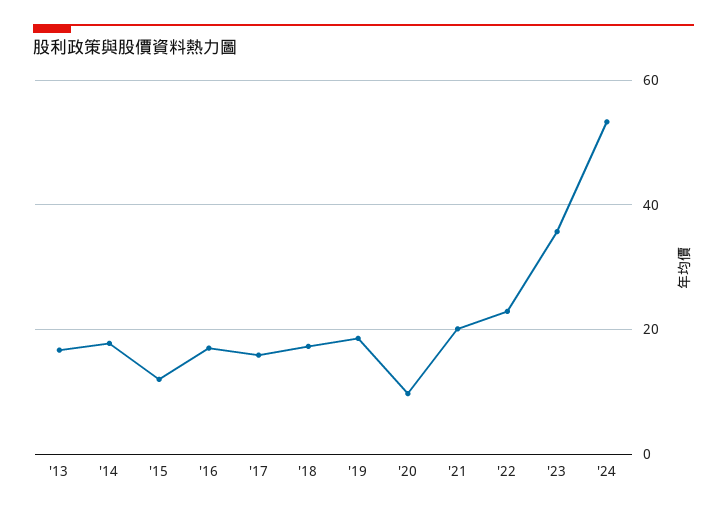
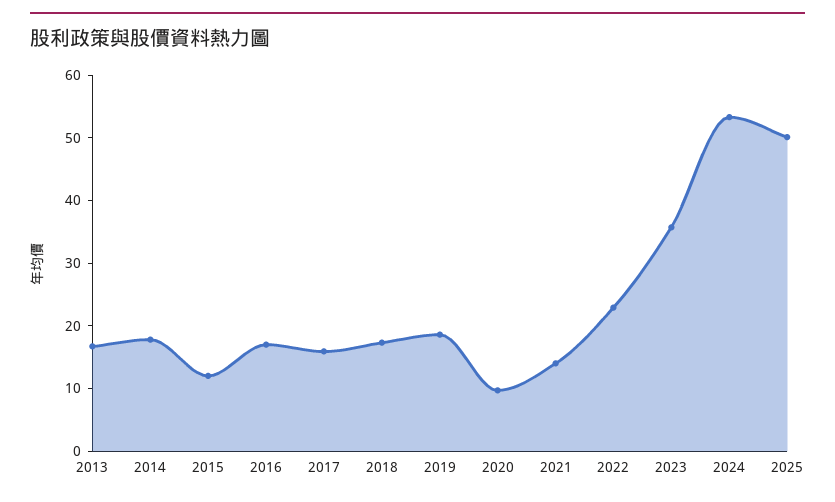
'21: 20 -> 14
2025: none -> 50

